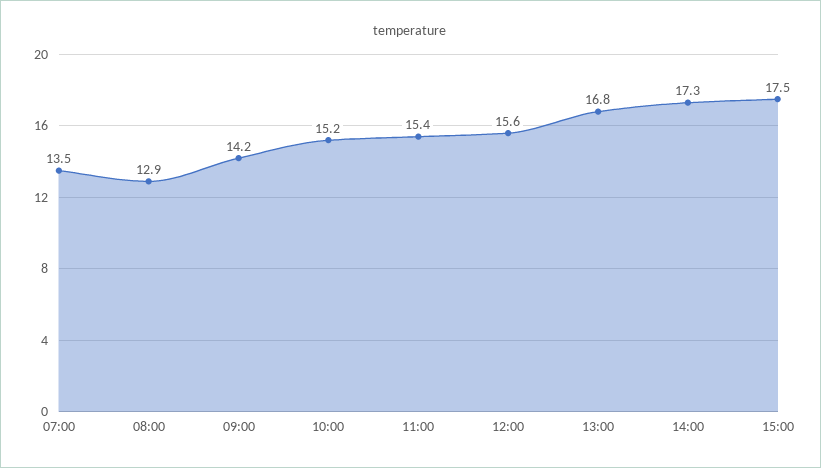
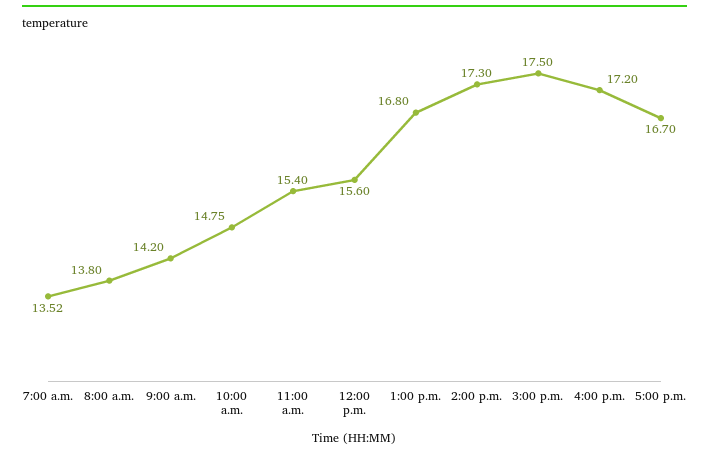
08:00: 12.9 -> 13.8
10:00: 15.2 -> 14.75
4:00 p.m.: none -> 17.2
5:00 p.m.: none -> 16.7

